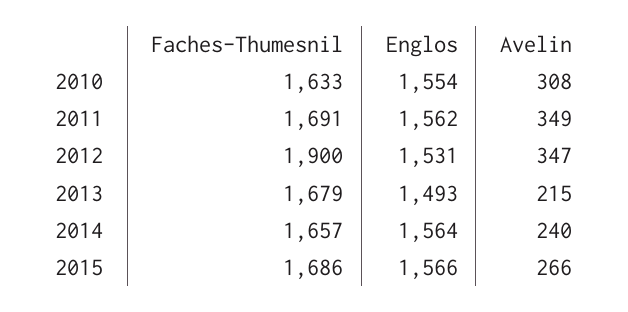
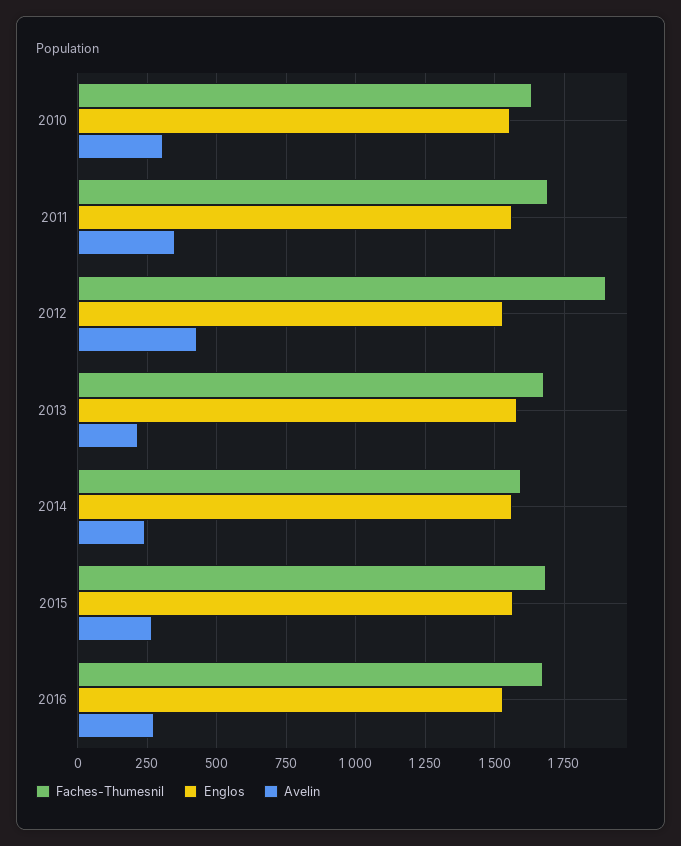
Avelin, 2012: 347 -> 425
Englos, 2013: 1493 -> 1575
Faches-Thumesnil, 2014: 1657 -> 1600
Faches-Thumesnil, 2016: none -> 1675
Englos, 2016: none -> 1525
Avelin, 2016: none -> 275

